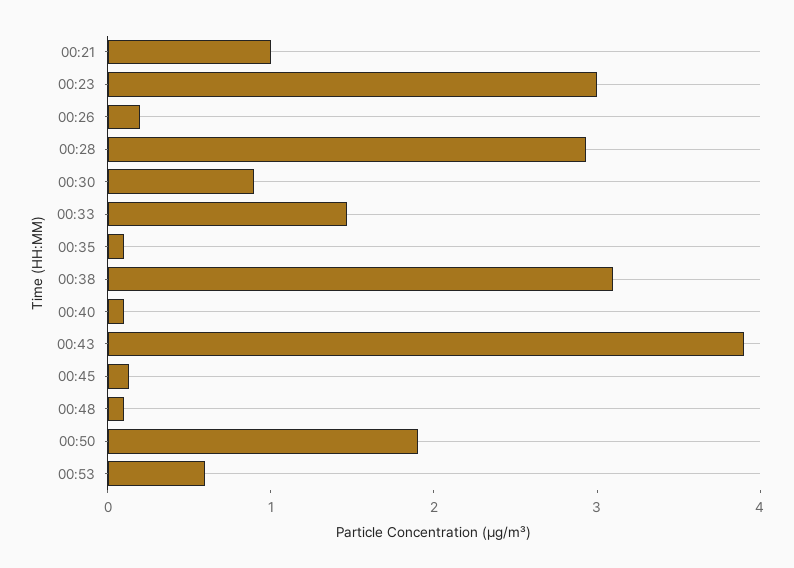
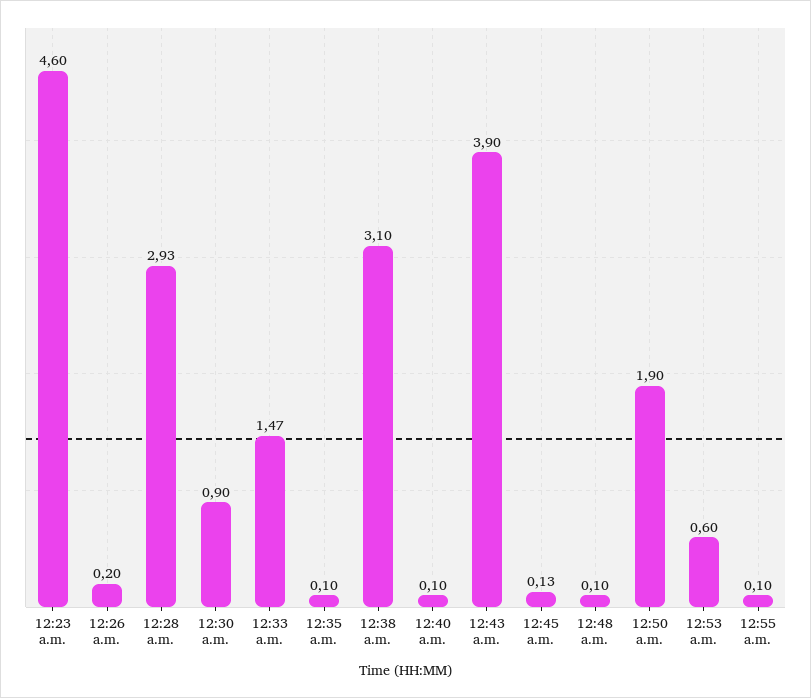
00:21: 1 -> none
00:23: 3 -> 4.6
12:55 a.m.: none -> 0.1

